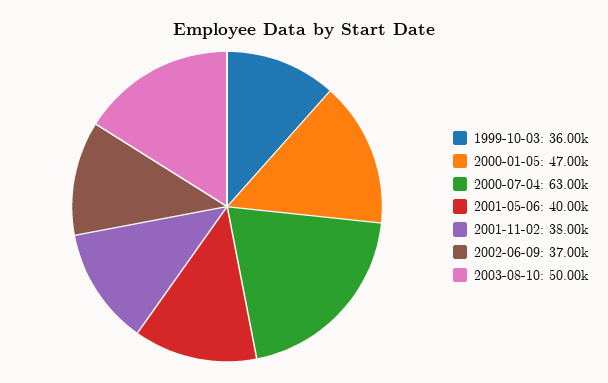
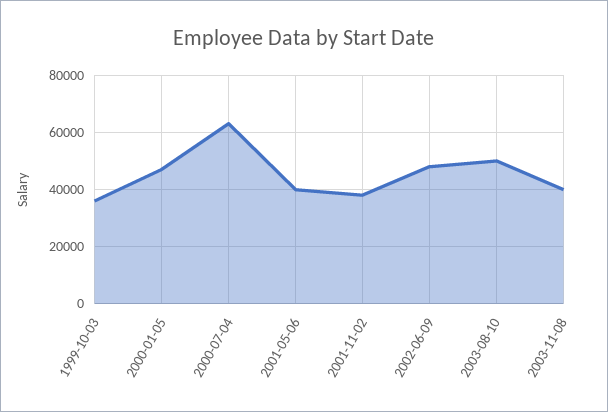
2002-06-09: 37000 -> 47500
2003-11-08: none -> 40000

